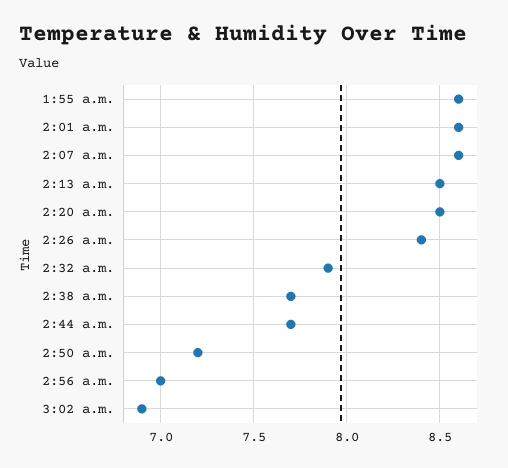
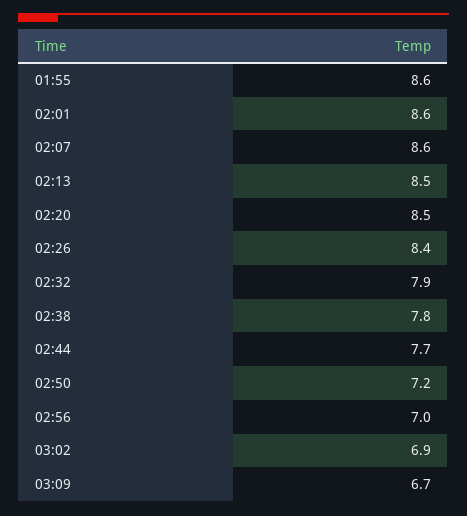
2:38 a.m.: 7.7 -> 7.8
03:09: none -> 6.7

